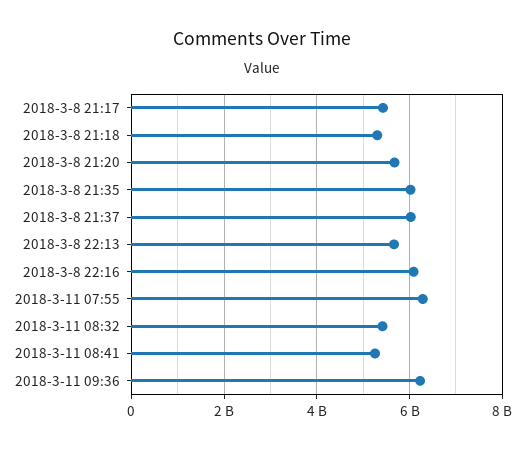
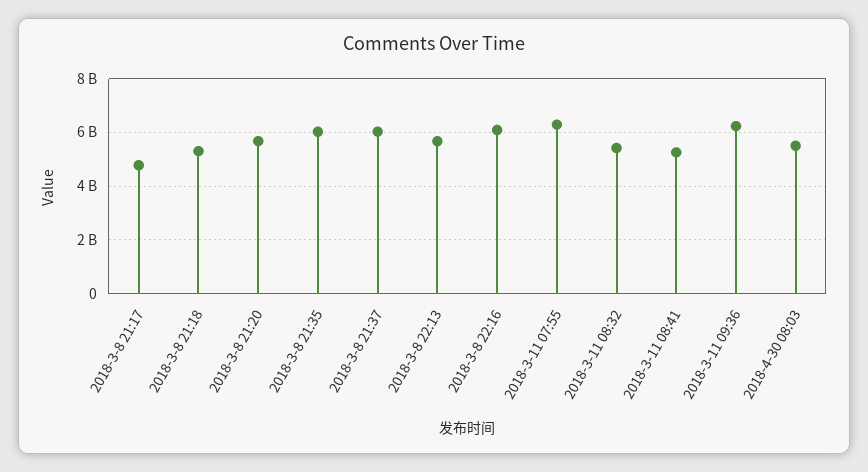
2018-3-8 21:17: 5400000000 -> 4750000000
2018-4-30 08:03: none -> 5500000000

